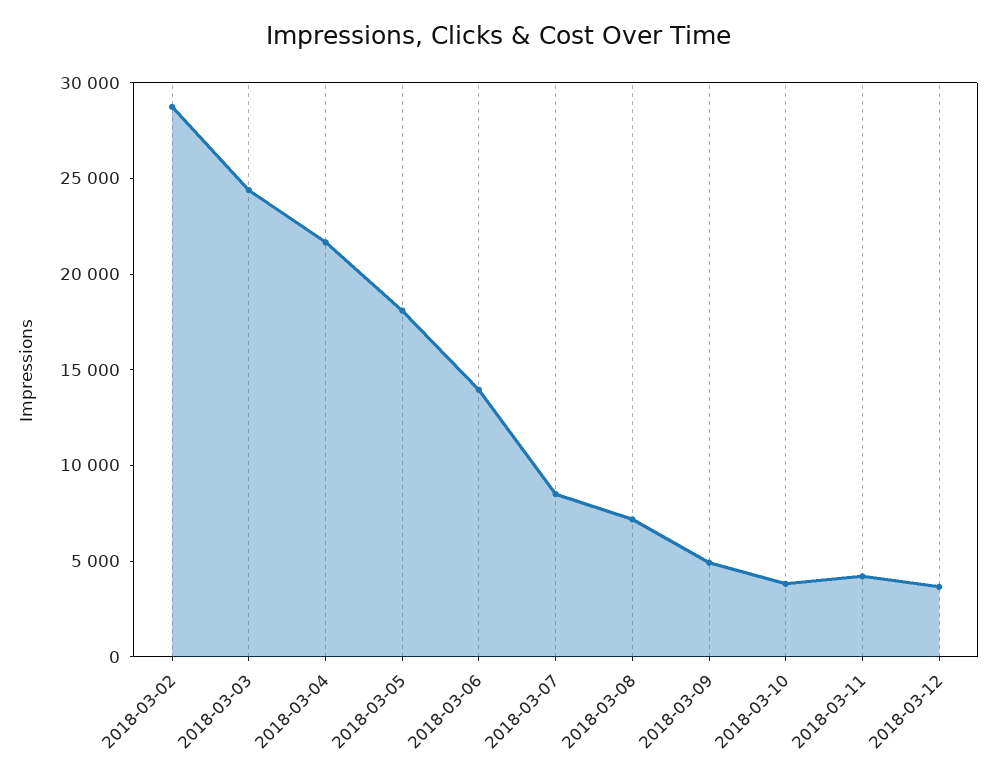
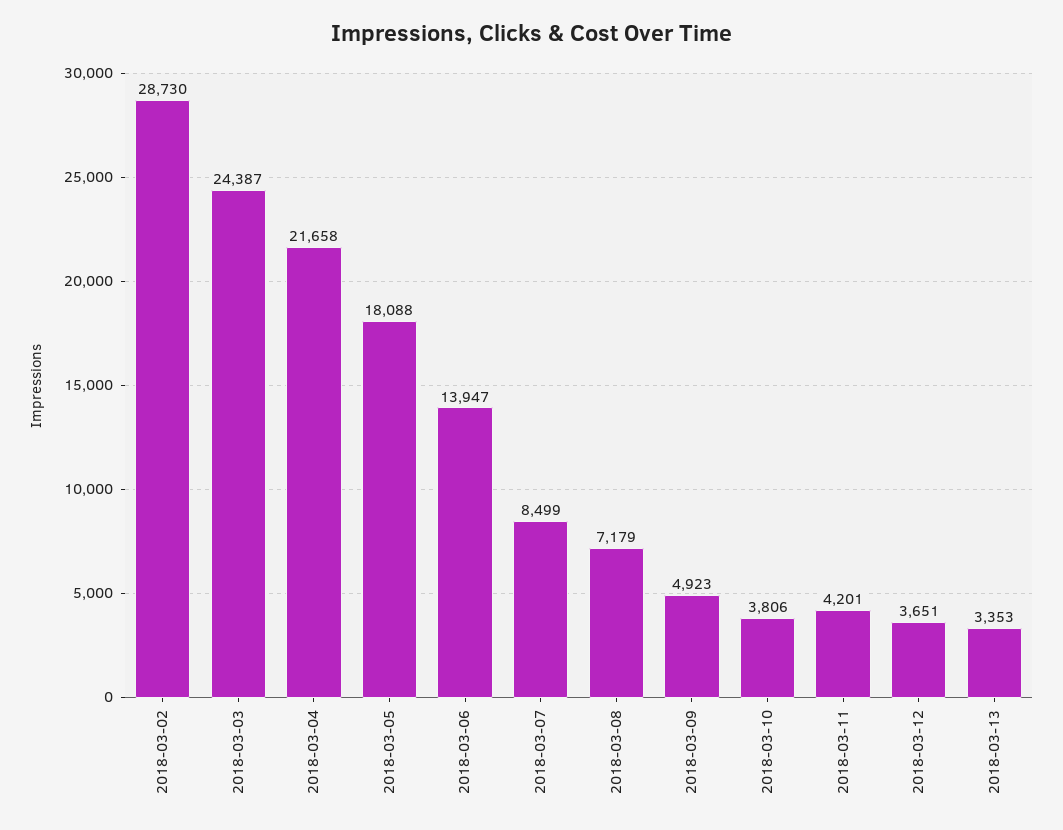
2018-03-13: none -> 3353

